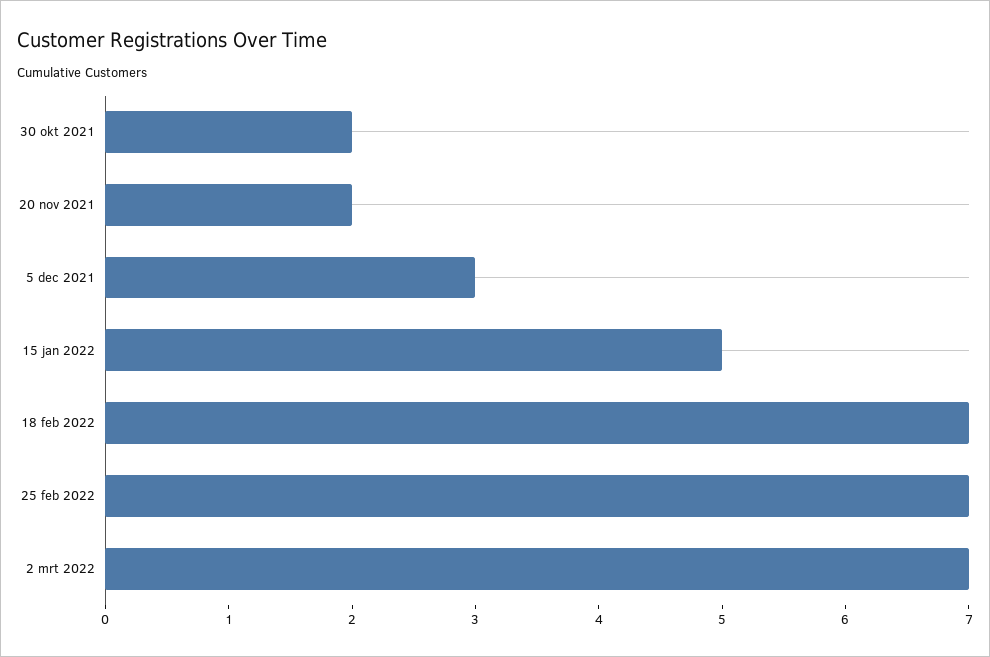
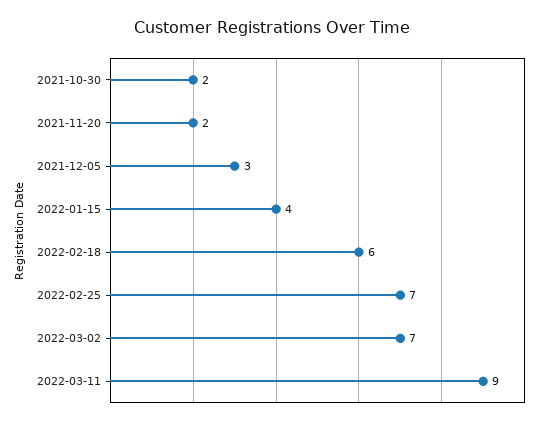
15 jan 2022: 5 -> 4
18 feb 2022: 7 -> 6
2022-03-11: none -> 9

